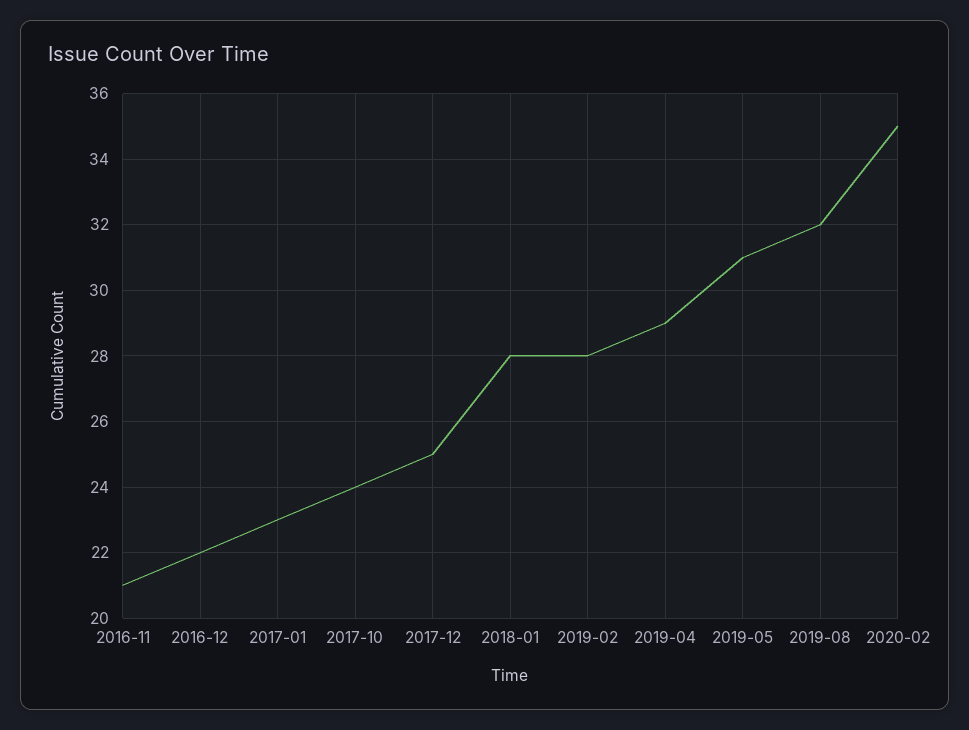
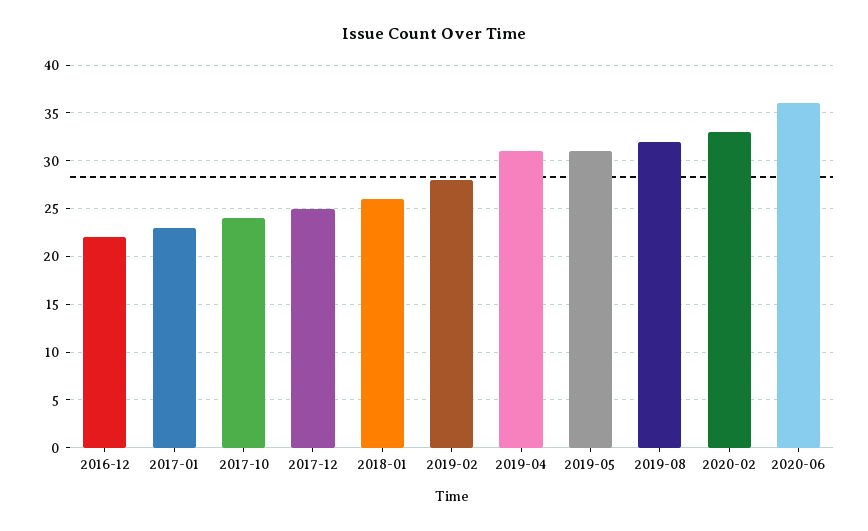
2016-11: 21 -> none
2018-01: 28 -> 26
2019-04: 29 -> 31
2020-02: 35 -> 33
2020-06: none -> 36

